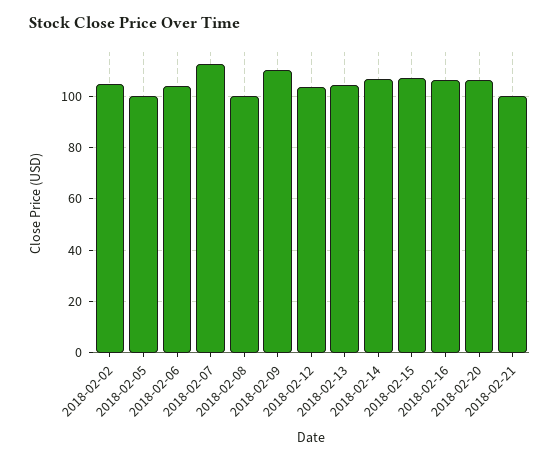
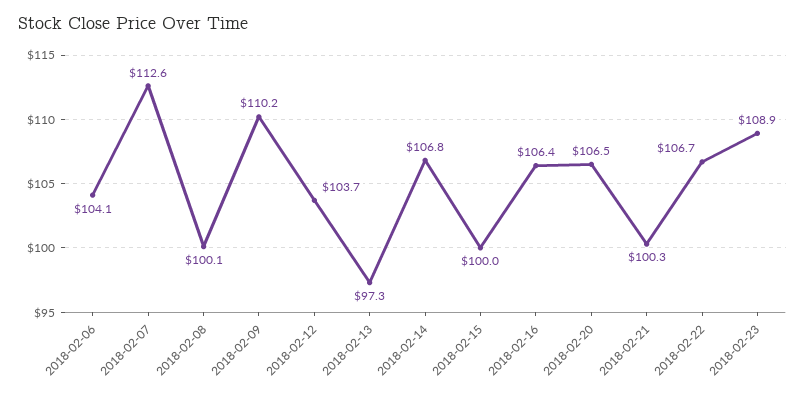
2018-02-02: 105 -> none
2018-02-05: 100 -> none
2018-02-13: 105 -> 97.3
2018-02-15: 107.5 -> 100
2018-02-22: none -> 106.7
2018-02-23: none -> 108.9

